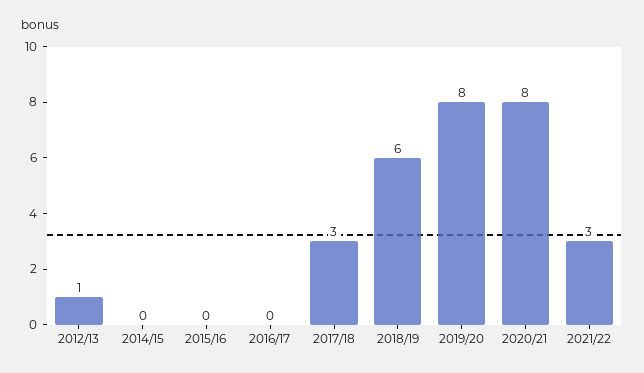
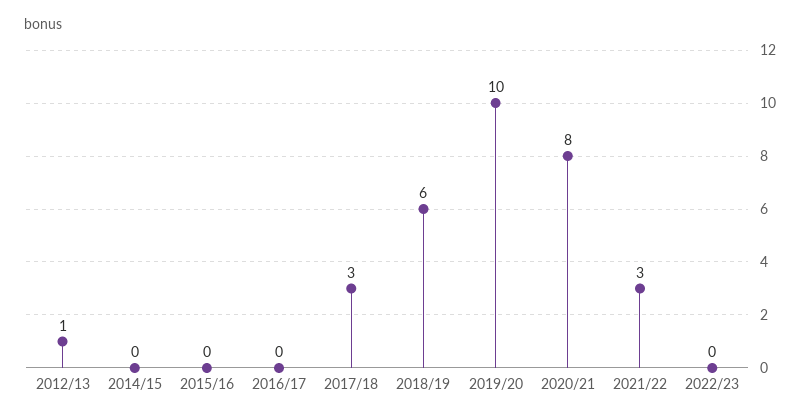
2019/20: 8 -> 10
2022/23: none -> 0

